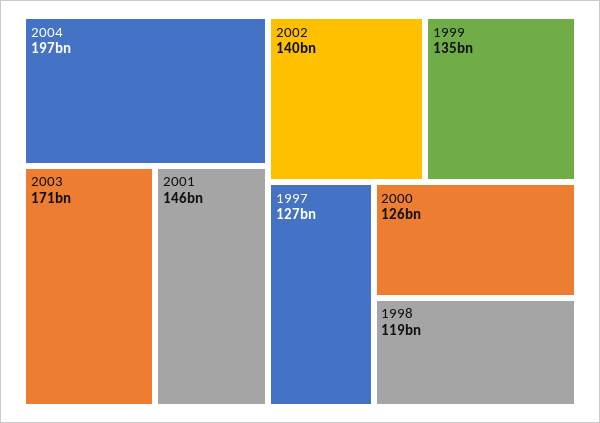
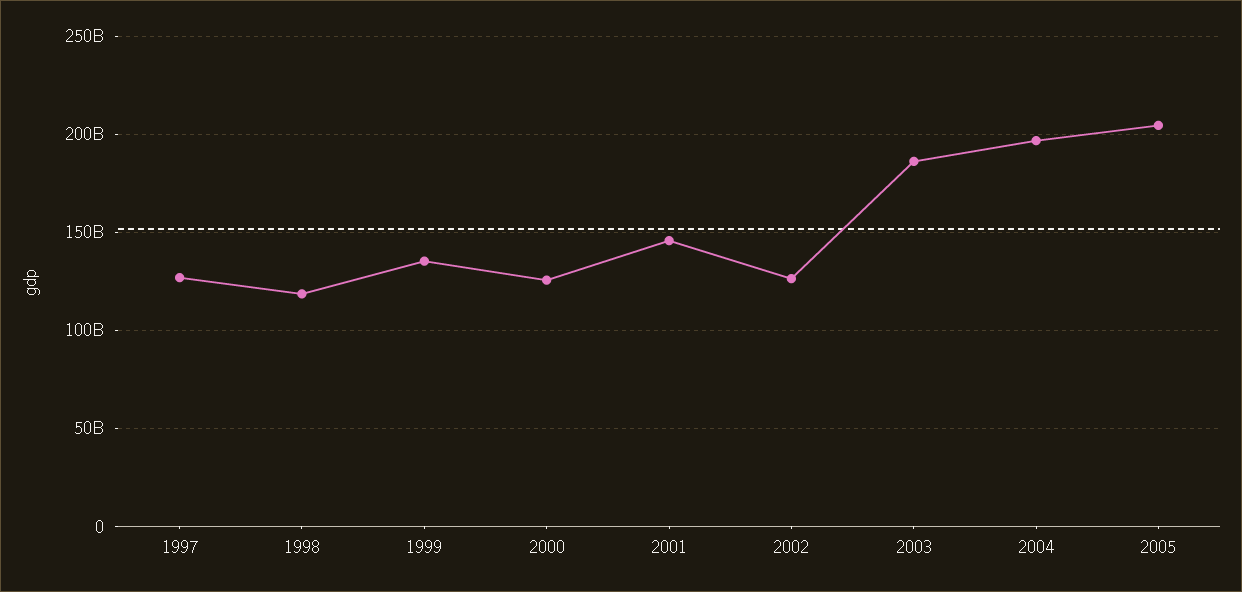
2003: 171000000000 -> 185000000000
2002: 140000000000 -> 125000000000
2005: none -> 205000000000

